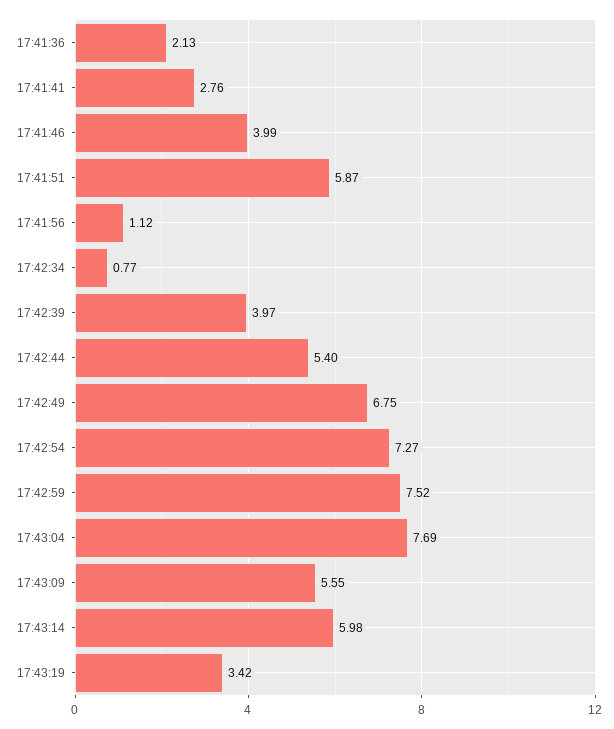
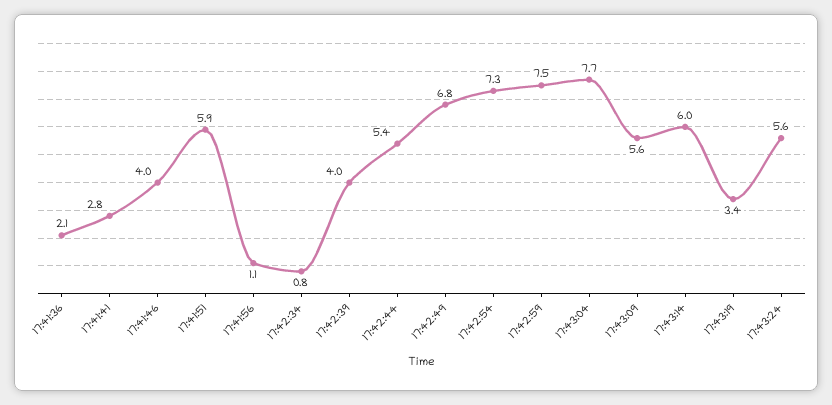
17:43:24: none -> 5.6

